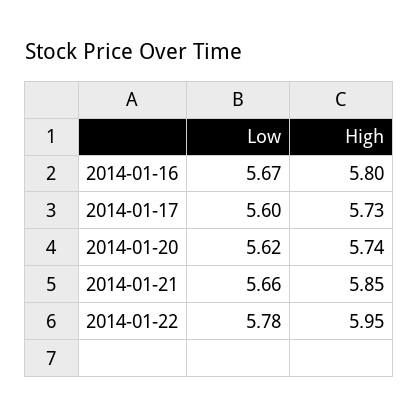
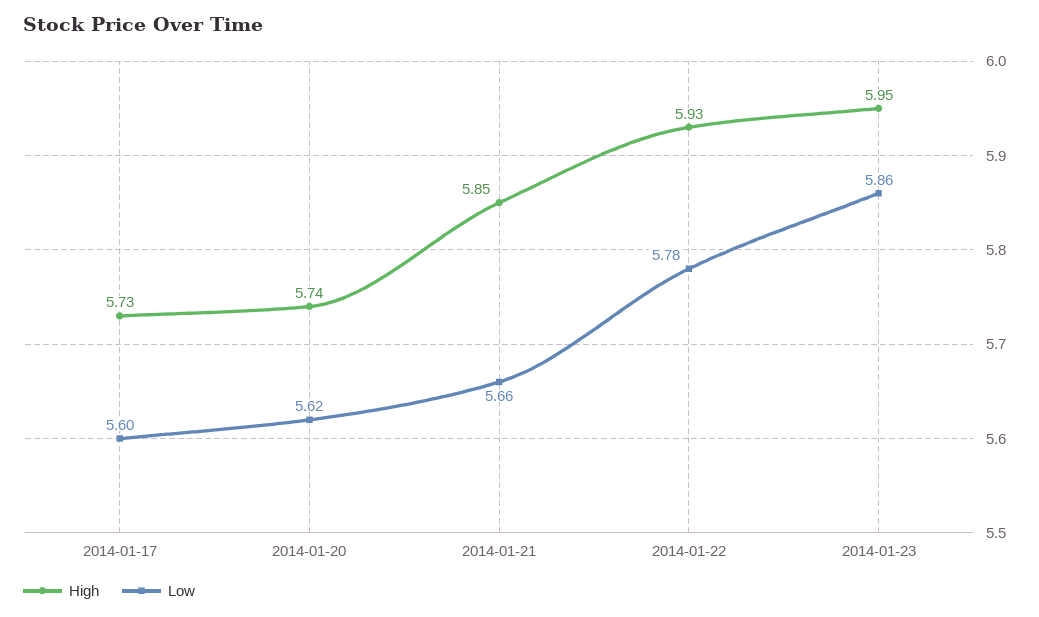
Low, 2014-01-16: 5.67 -> none
High, 2014-01-16: 5.8 -> none
High, 2014-01-22: 5.95 -> 5.93
High, 2014-01-23: none -> 5.95
Low, 2014-01-23: none -> 5.86

